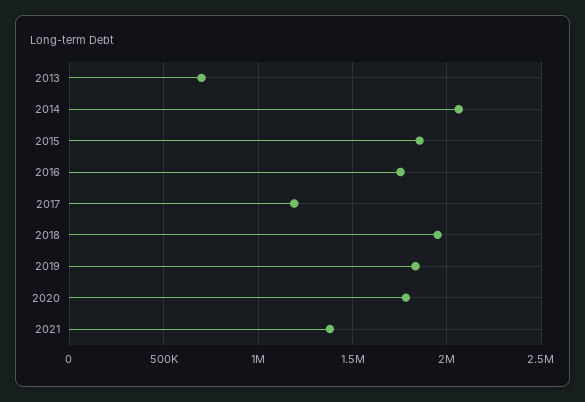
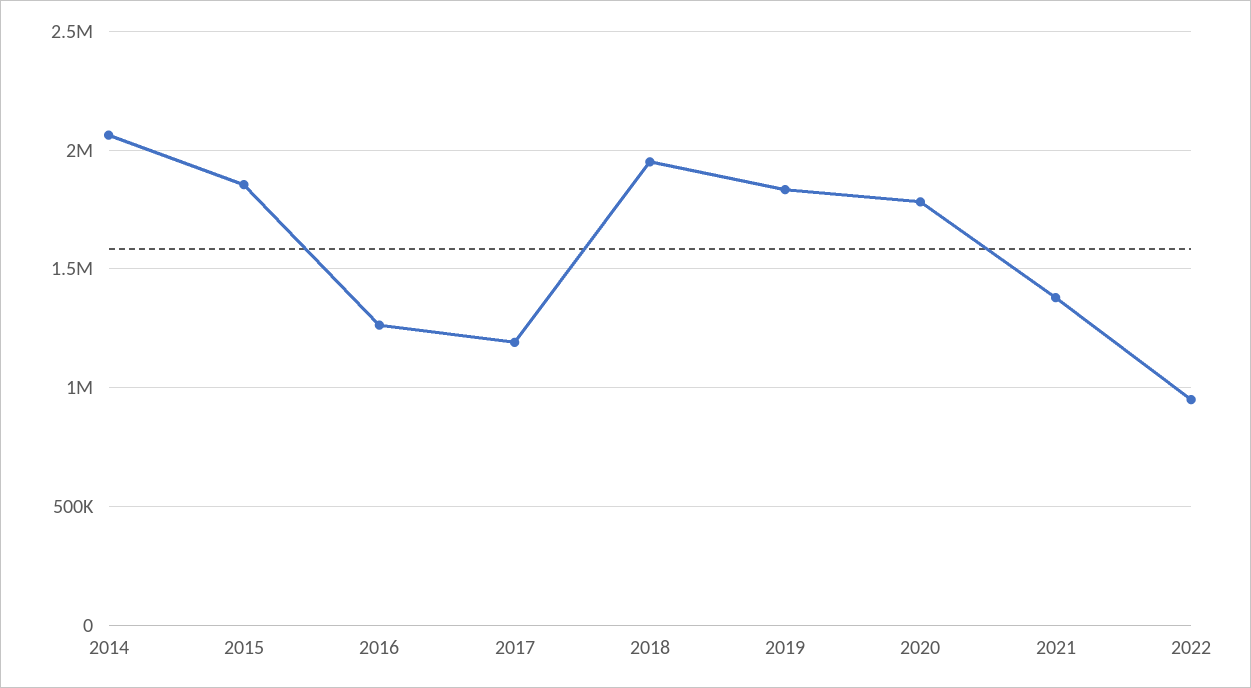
2013: 700000 -> none
2016: 1750000 -> 1250000
2022: none -> 950000

